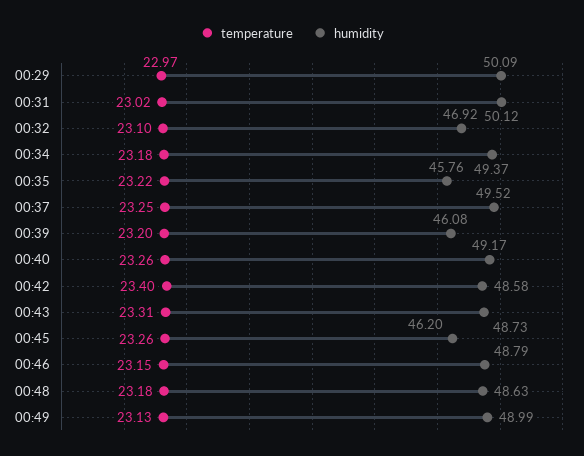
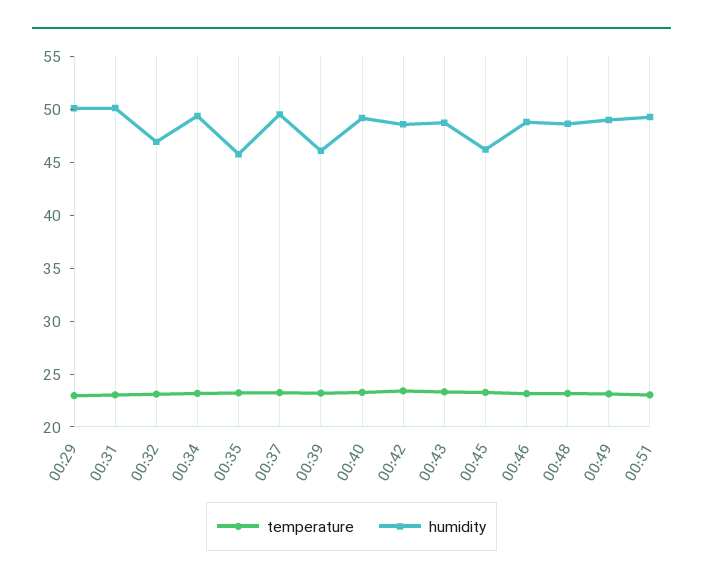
temperature, 00:51: none -> 23
humidity, 00:51: none -> 49

